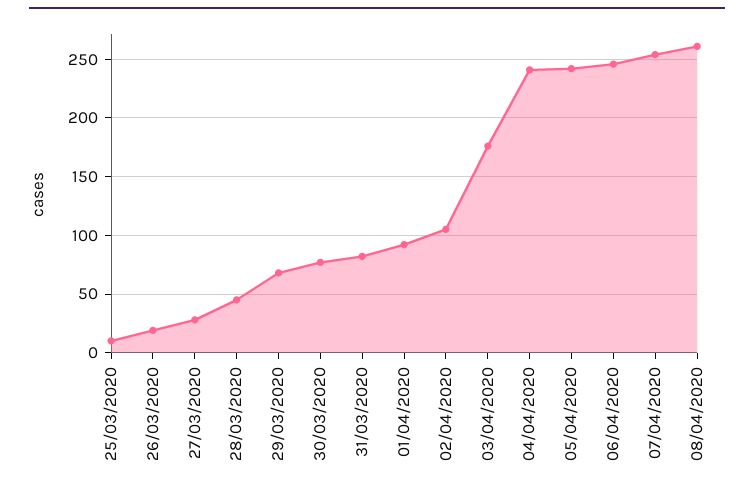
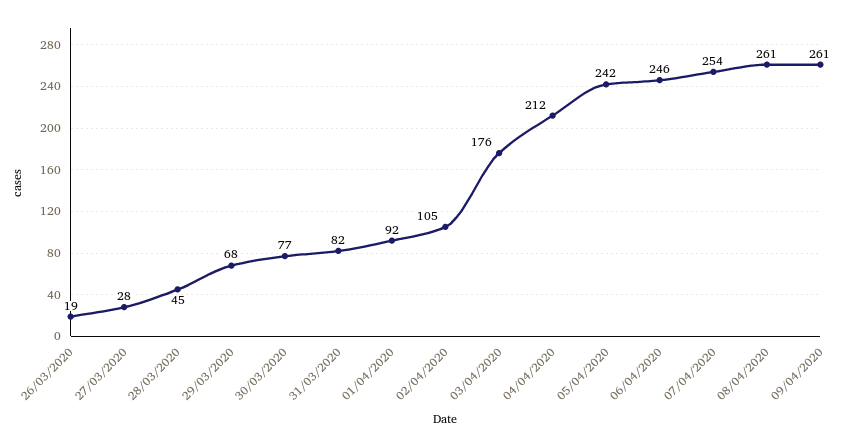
25/03/2020: 10 -> none
04/04/2020: 240 -> 212
09/04/2020: none -> 261

